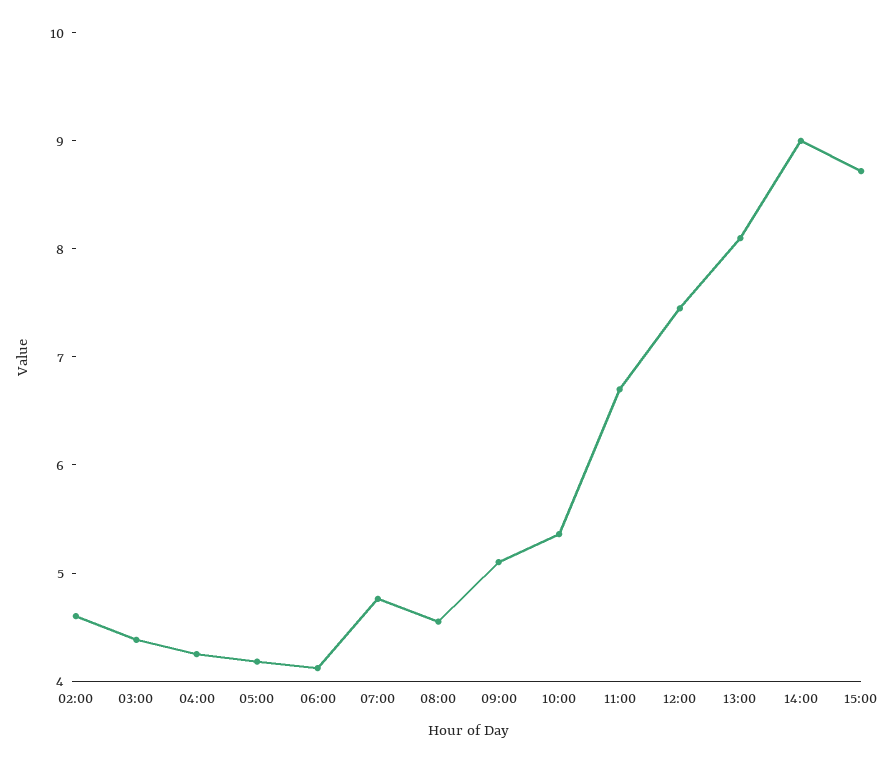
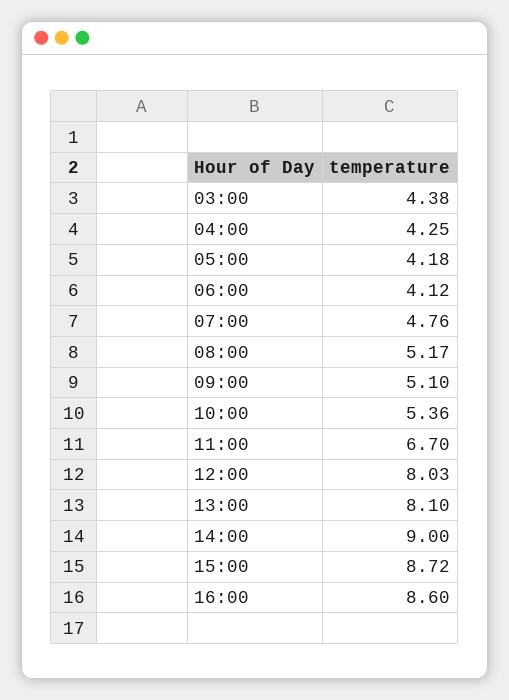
02:00: 4.6 -> none
08:00: 4.6 -> 5.17
12:00: 7.4 -> 8.03
16:00: none -> 8.6

